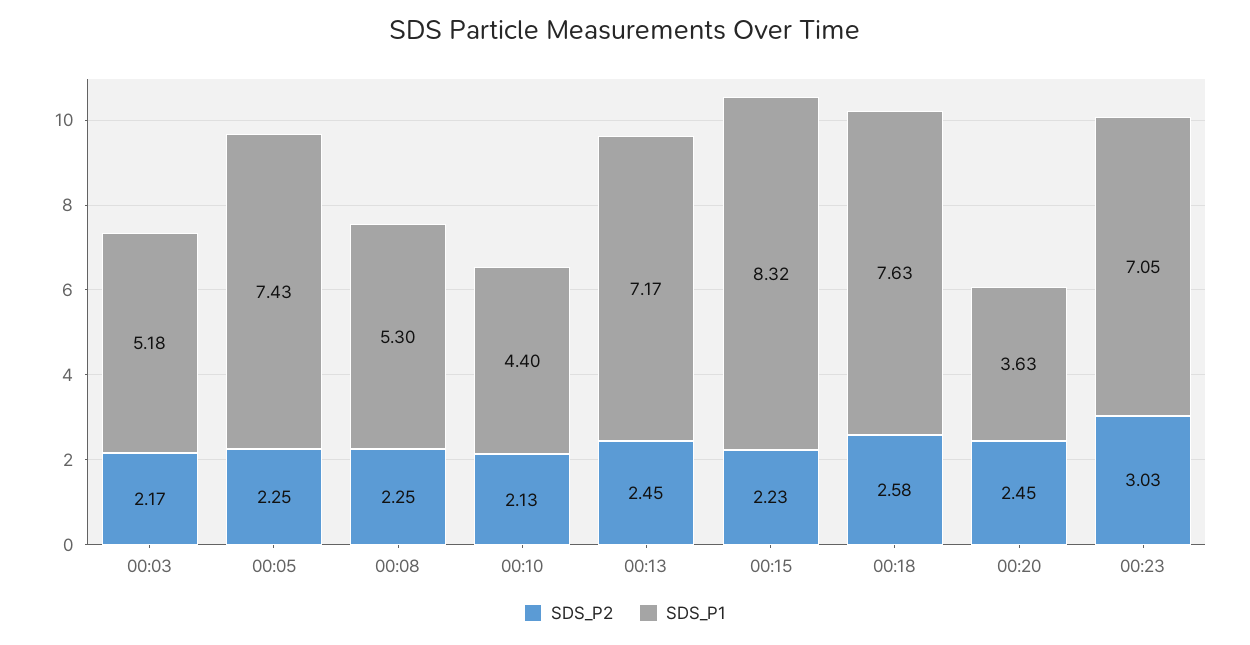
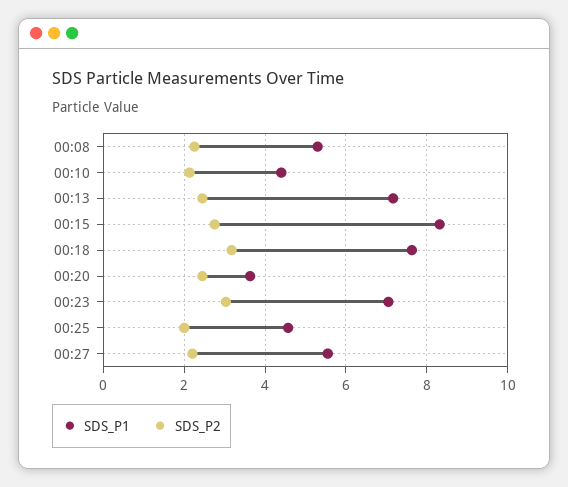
SDS_P2, 00:03: 2.17 -> none
SDS_P1, 00:03: 5.18 -> none
SDS_P2, 00:05: 2.25 -> none
SDS_P1, 00:05: 7.43 -> none
SDS_P2, 00:15: 2.23 -> 2.8
SDS_P2, 00:18: 2.58 -> 3.2
SDS_P1, 00:25: none -> 4.6
SDS_P2, 00:25: none -> 2
SDS_P1, 00:27: none -> 5.6
SDS_P2, 00:27: none -> 2.2

